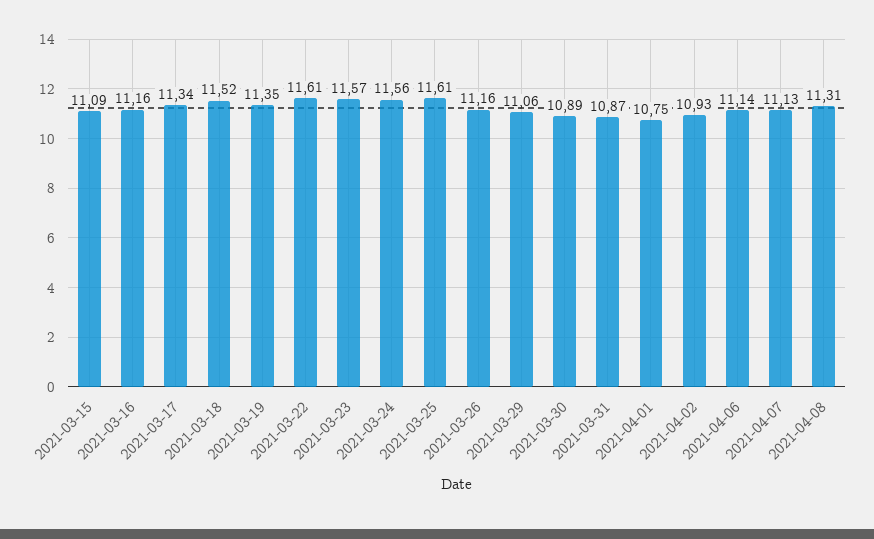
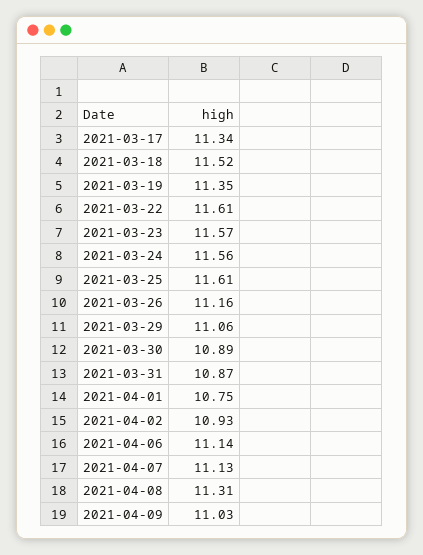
2021-03-15: 11.09 -> none
2021-03-16: 11.16 -> none
2021-04-09: none -> 11.03

